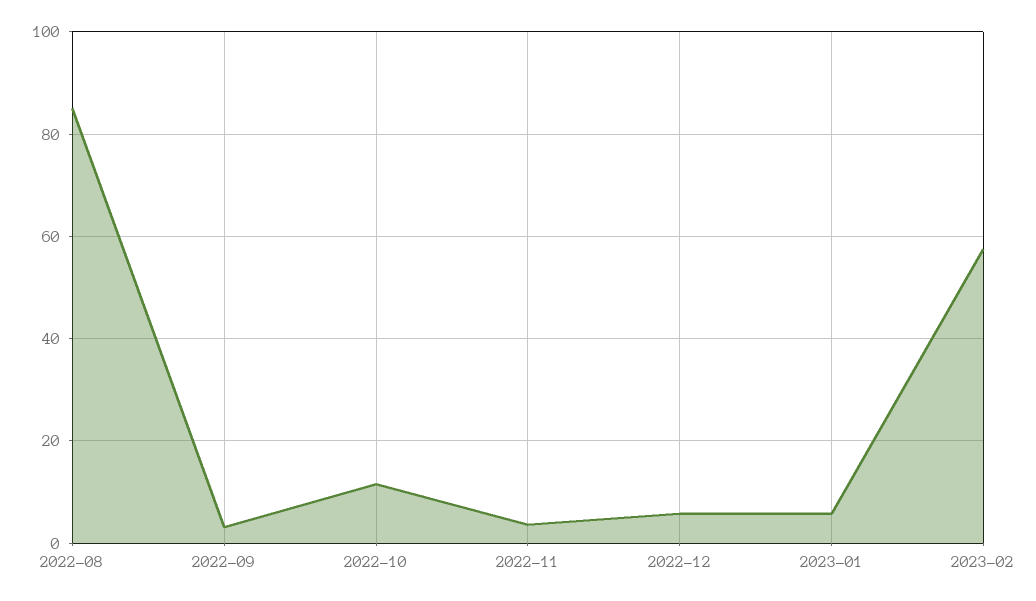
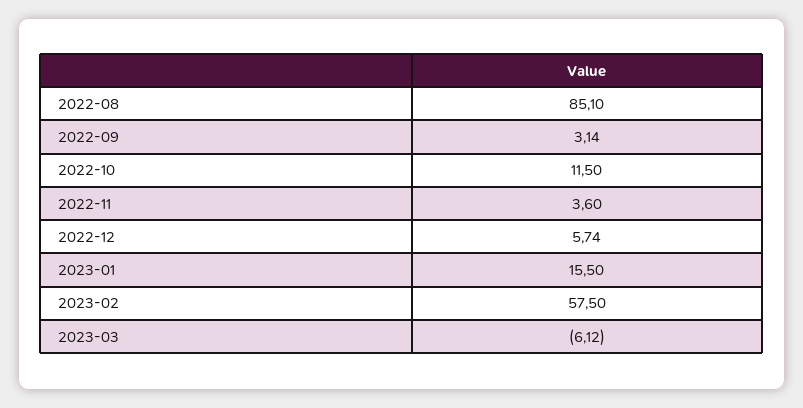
2023-01: 6 -> 15.5
2023-03: none -> -6.12

